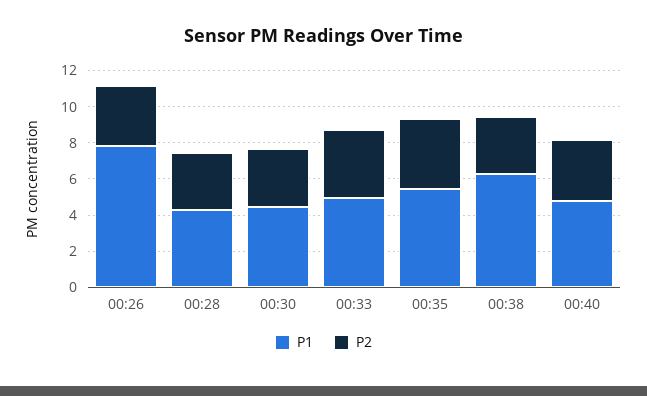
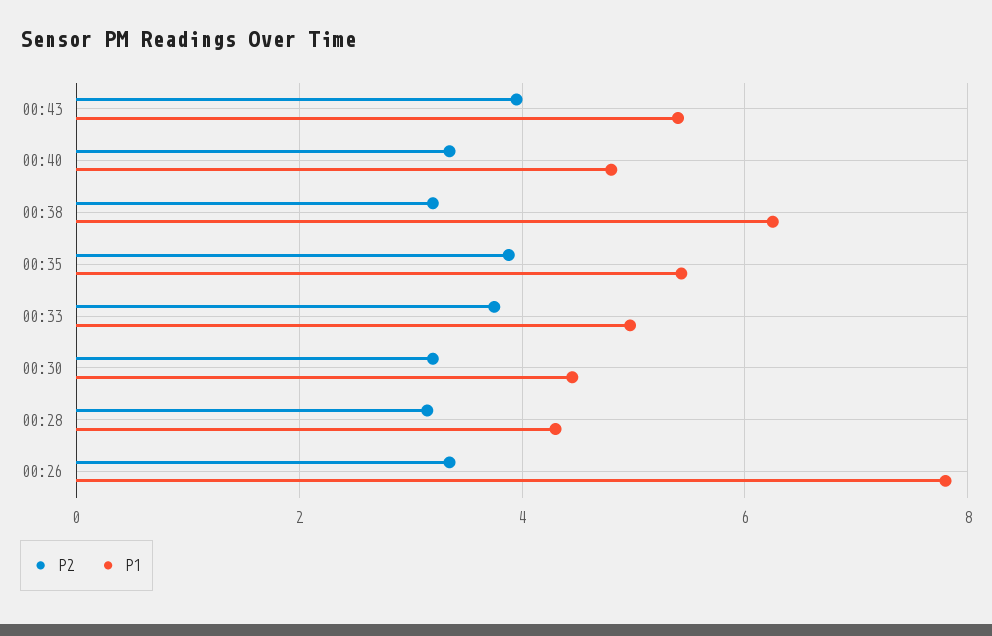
P2, 00:43: none -> 4
P1, 00:43: none -> 5.4

